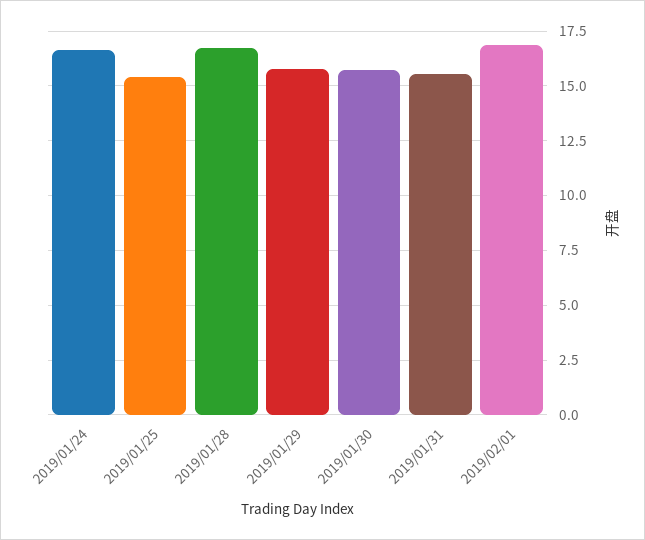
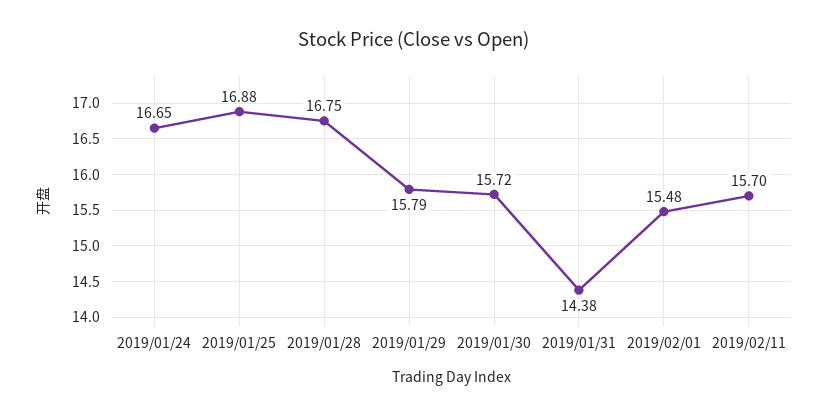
2019/01/25: 15.5 -> 16.88
2019/01/31: 15.5 -> 14.38
2019/02/01: 17 -> 15.48
2019/02/11: none -> 15.7

